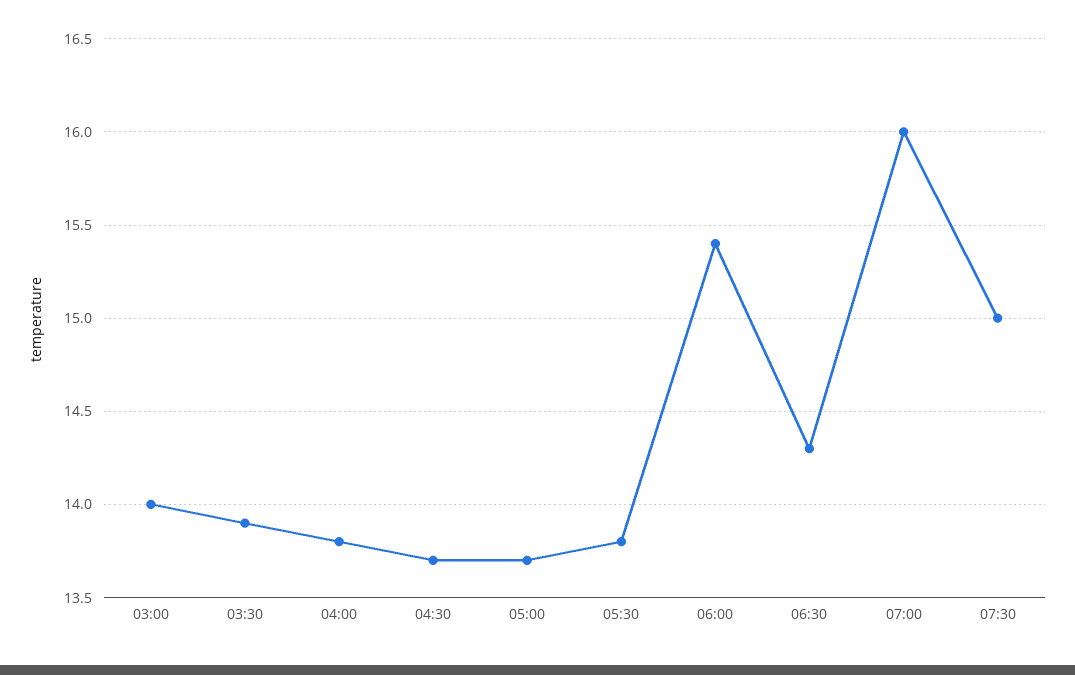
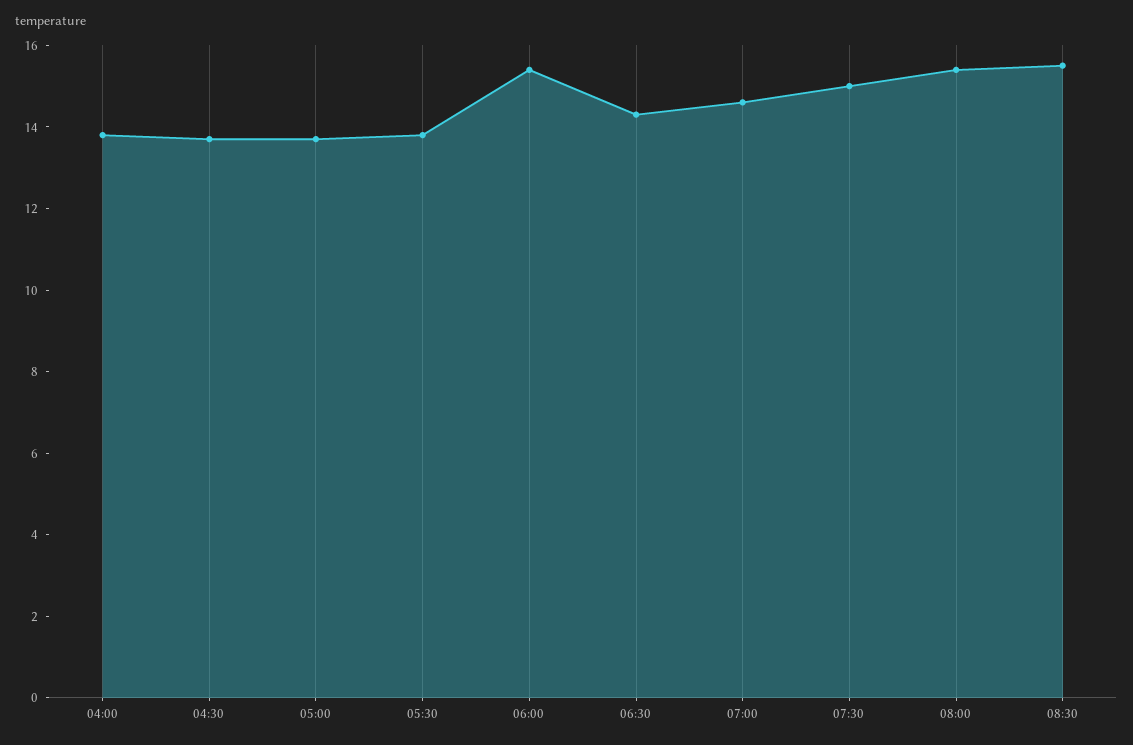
03:00: 14 -> none
03:30: 13.9 -> none
07:00: 16 -> 14.5
08:00: none -> 15.5
08:30: none -> 15.5

